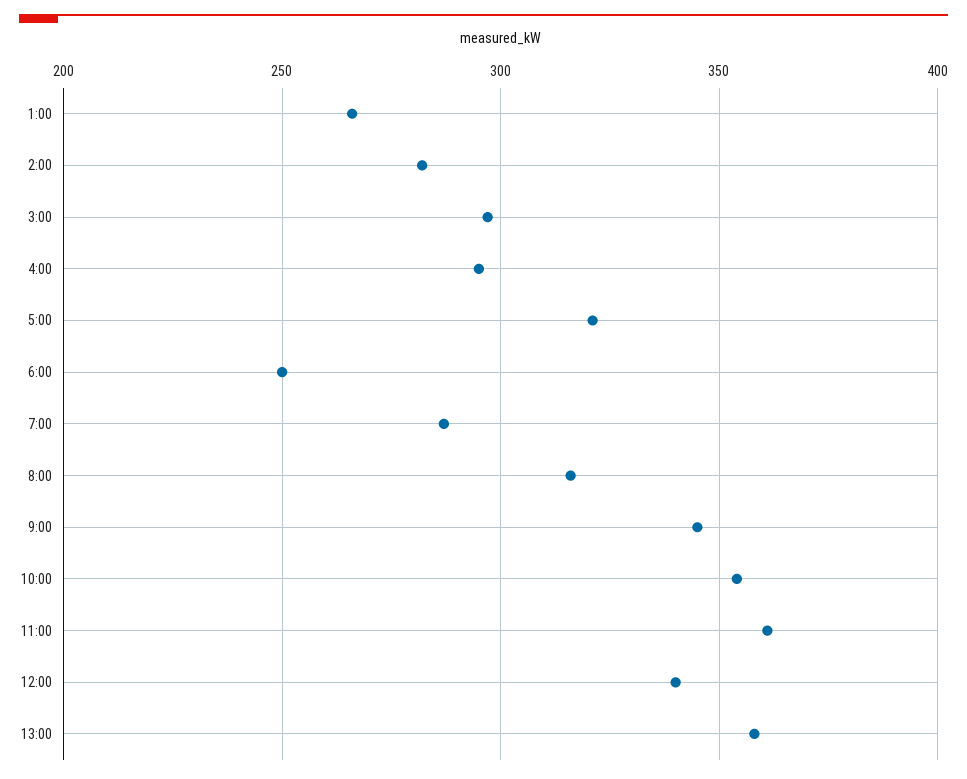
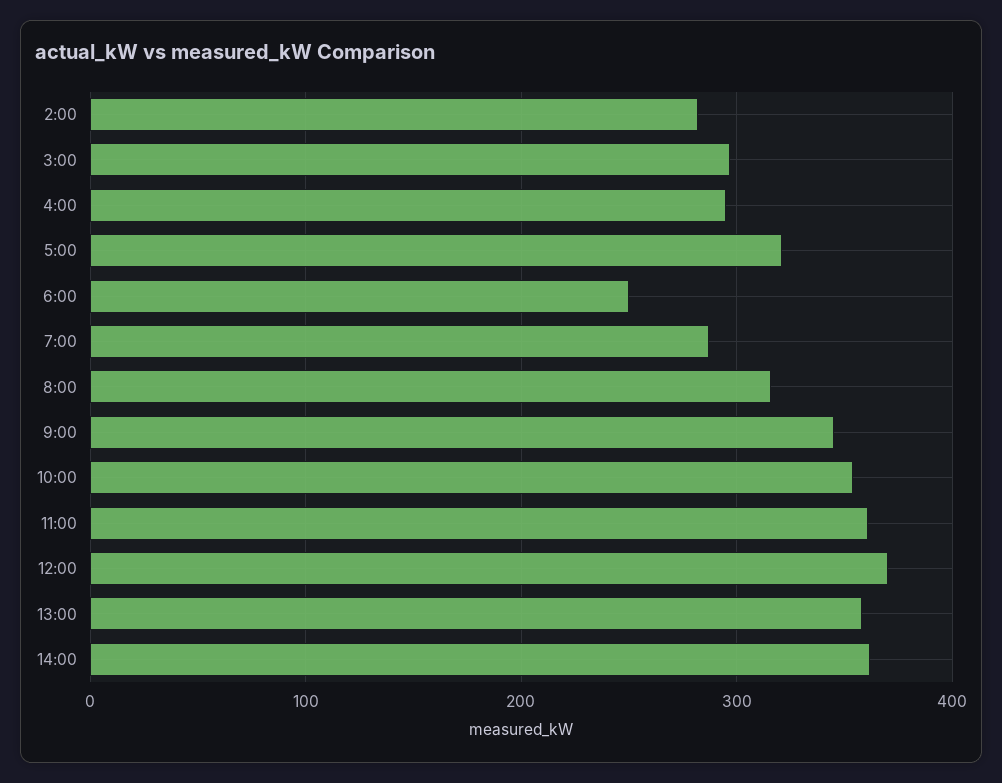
1:00: 265 -> none
12:00: 340 -> 370
14:00: none -> 360

